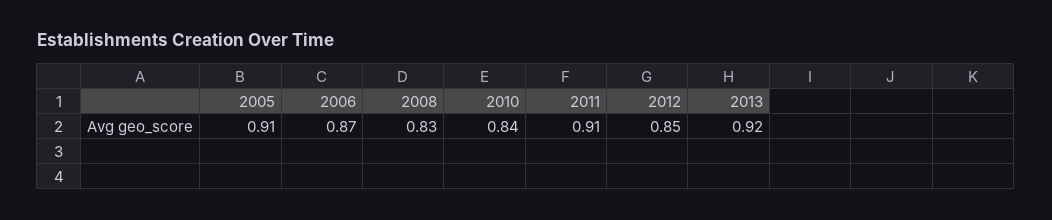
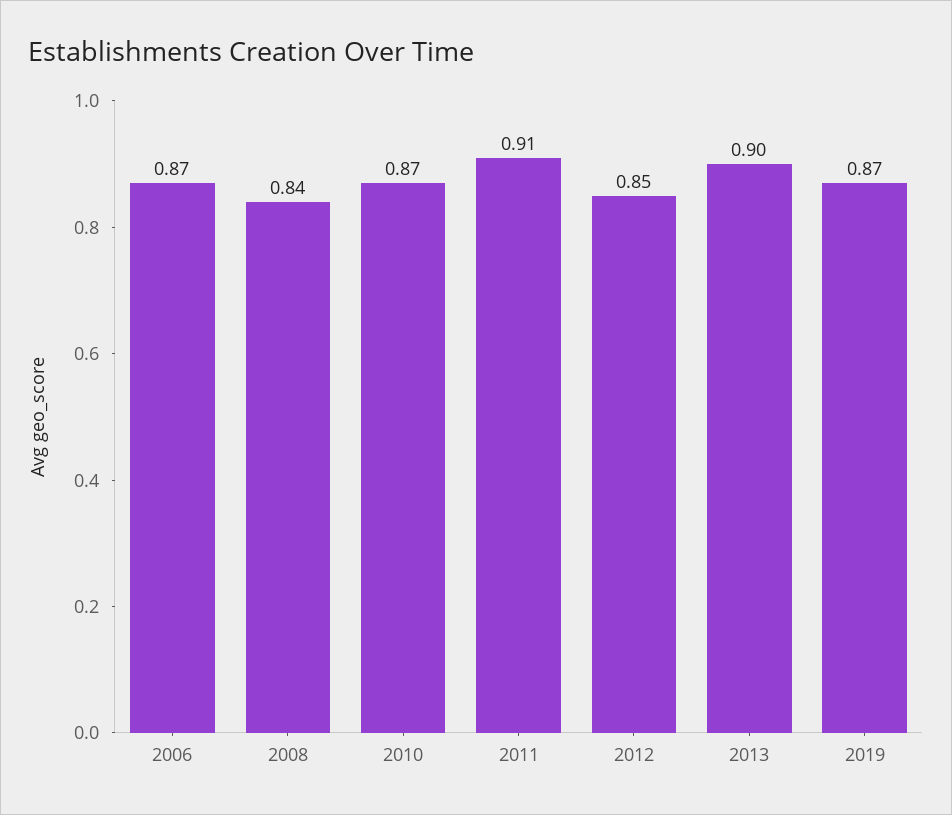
2005: 0.91 -> none
2008: 0.83 -> 0.84
2010: 0.84 -> 0.87
2013: 0.92 -> 0.9
2019: none -> 0.87

